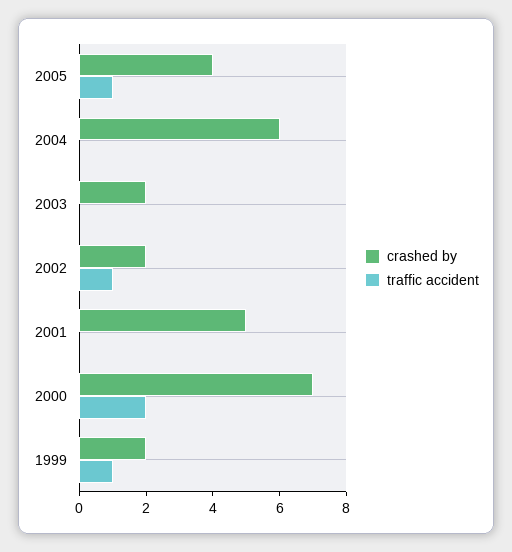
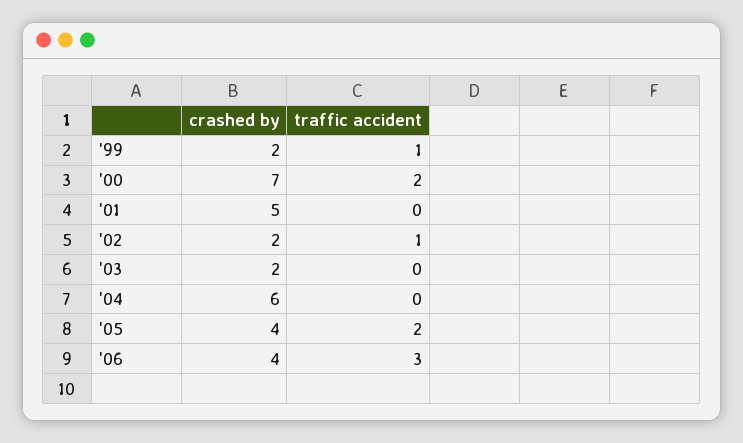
traffic accident, 2005: 1 -> 2
crashed by, '06: none -> 4
traffic accident, '06: none -> 3

